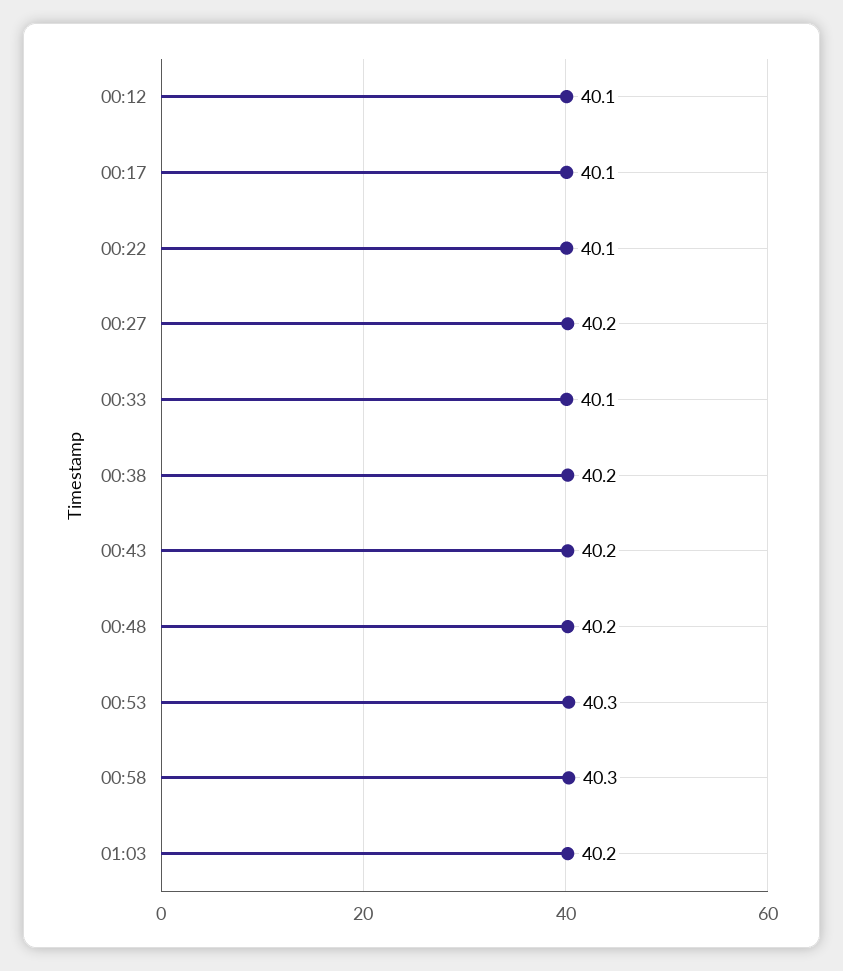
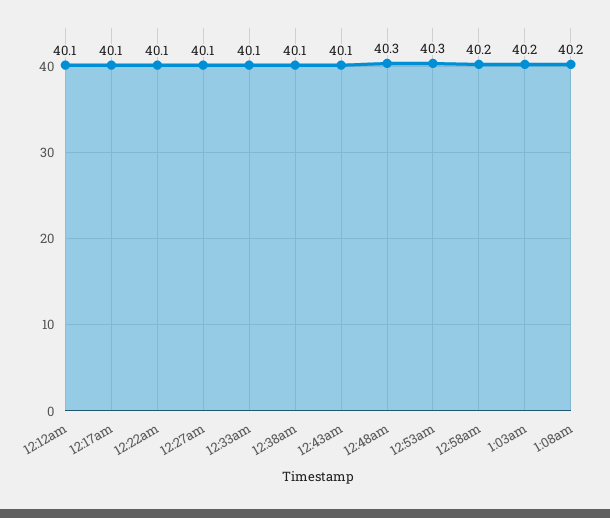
00:27: 40.2 -> 40.1
00:38: 40.2 -> 40.1
00:43: 40.2 -> 40.1
00:48: 40.2 -> 40.3
00:58: 40.3 -> 40.2
1:08am: none -> 40.2

